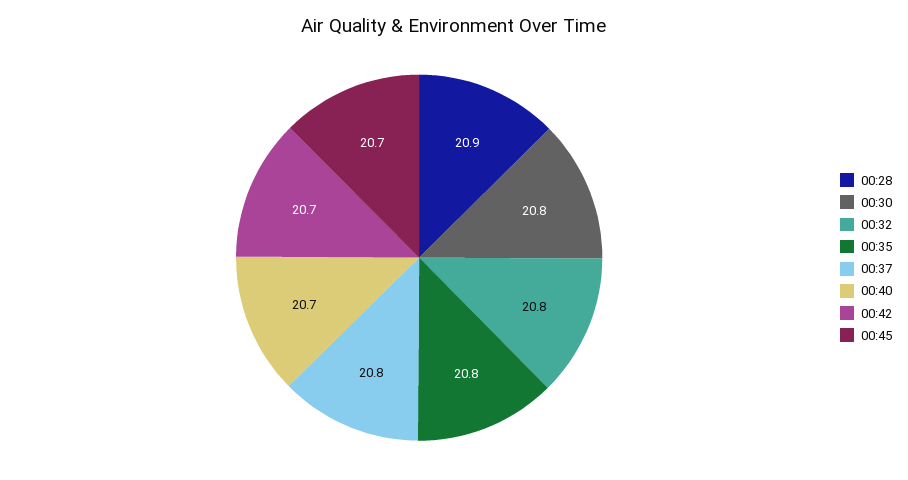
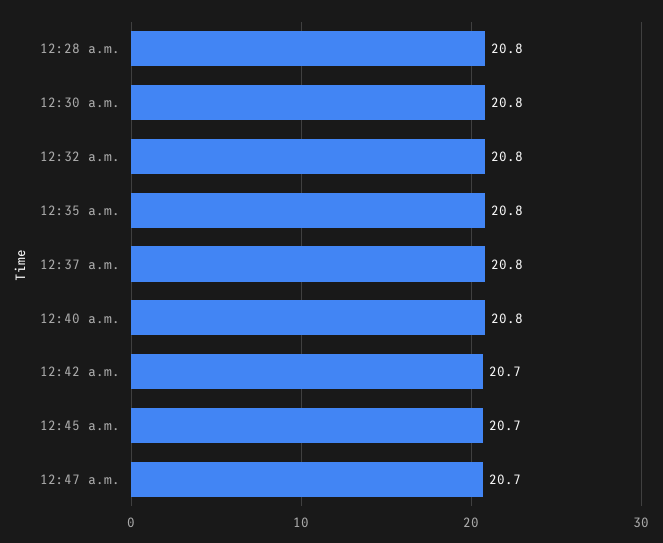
00:28: 20.9 -> 20.8
00:40: 20.7 -> 20.8
12:47 a.m.: none -> 20.7

